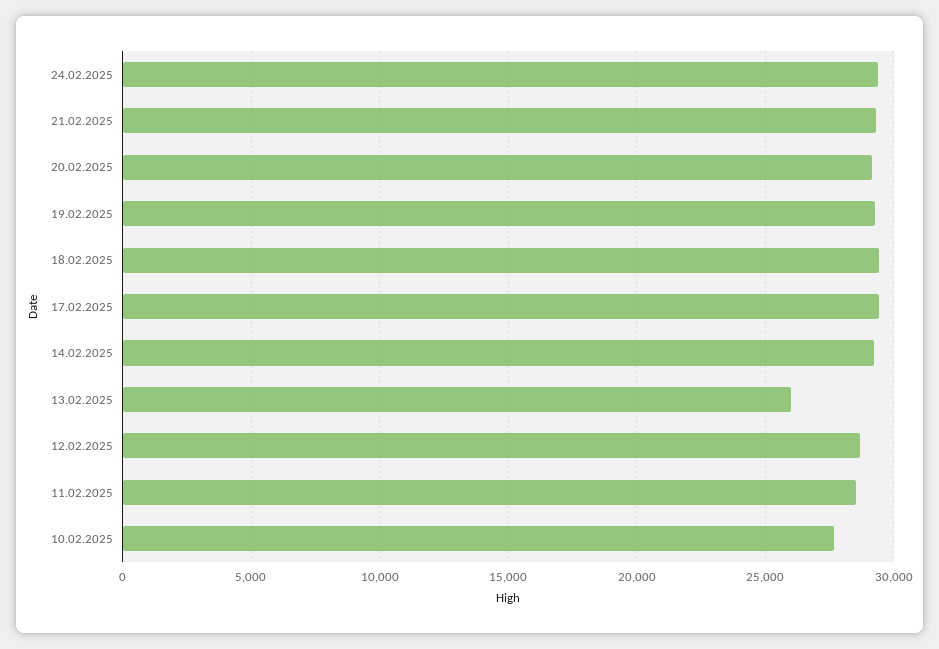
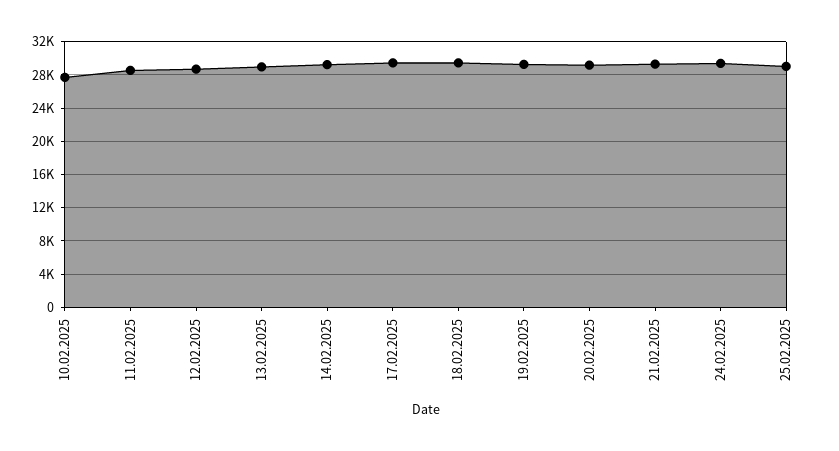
13.02.2025: 26000 -> 29000
25.02.2025: none -> 29000

